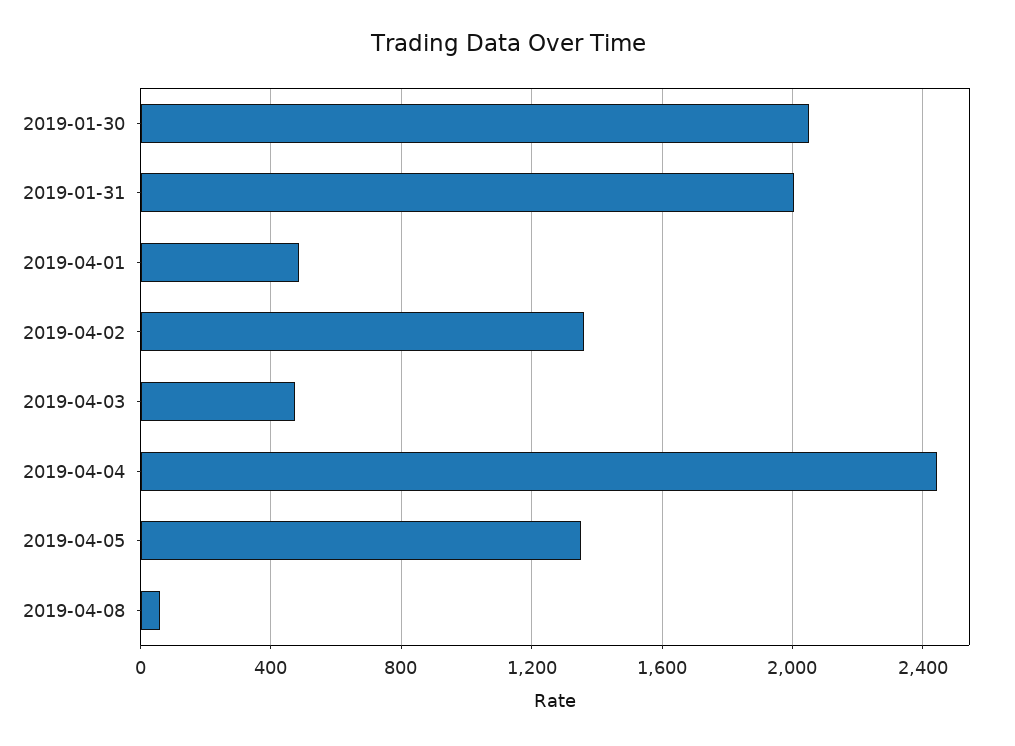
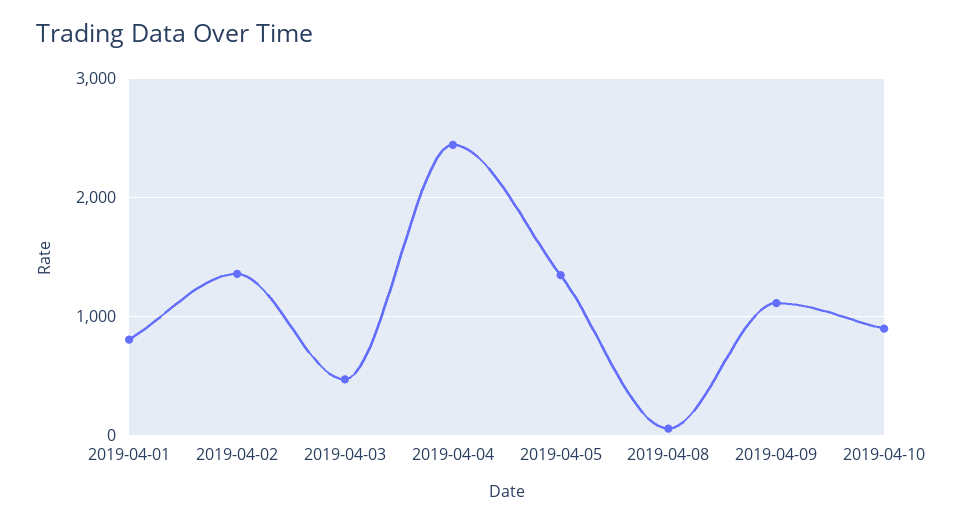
2019-01-30: 2050 -> none
2019-01-31: 2000 -> none
2019-04-01: 500 -> 800
2019-04-09: none -> 1100
2019-04-10: none -> 900

